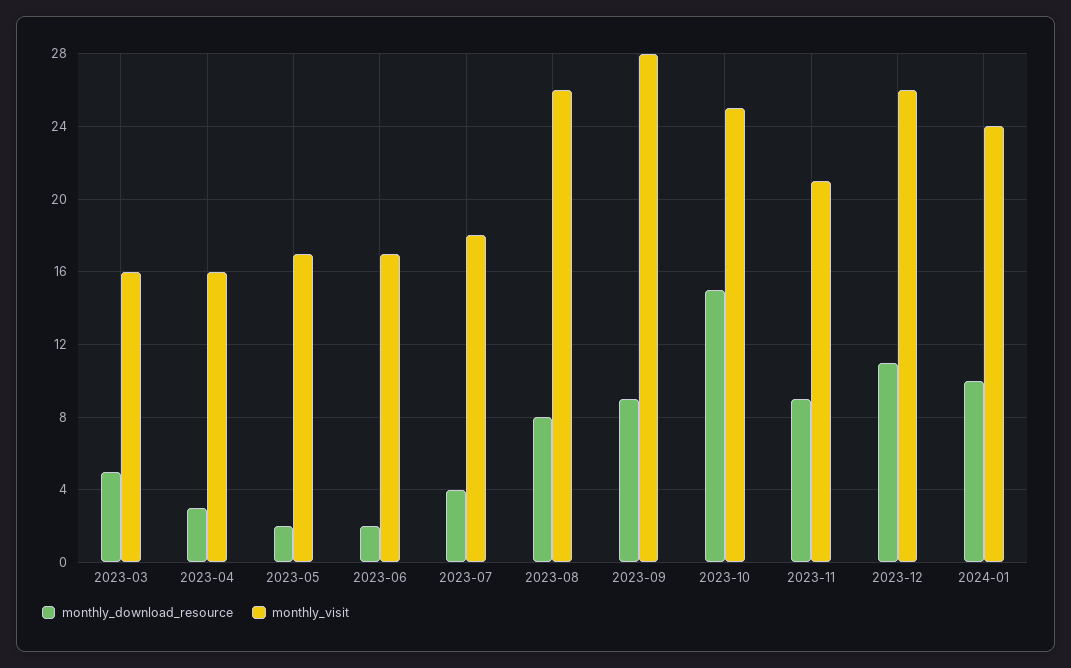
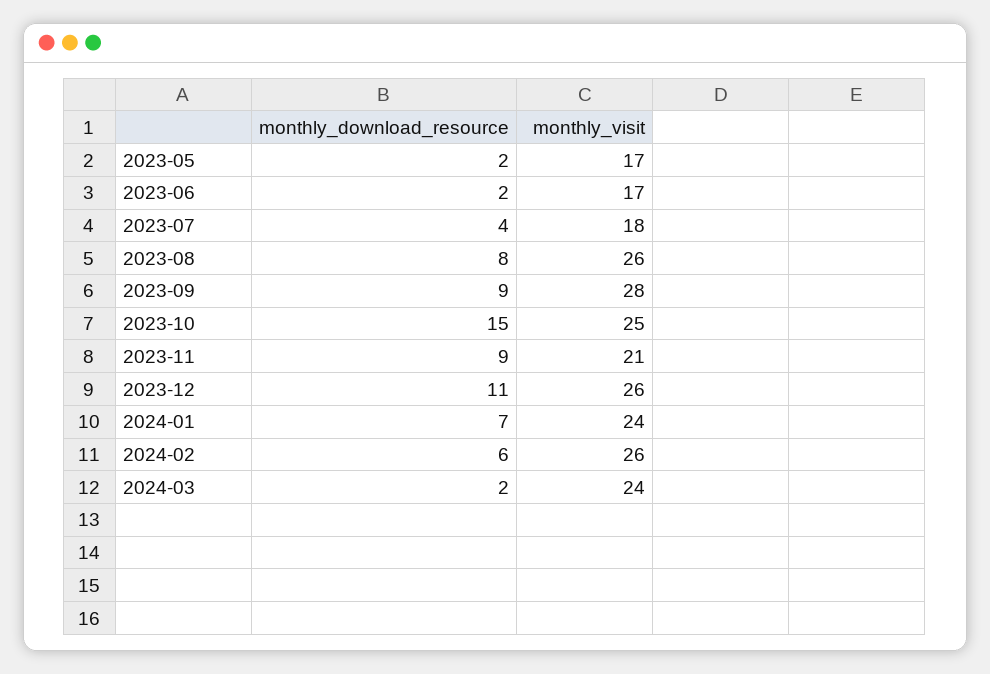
monthly_download_resource, 2023-03: 5 -> none
monthly_visit, 2023-03: 16 -> none
monthly_download_resource, 2023-04: 3 -> none
monthly_visit, 2023-04: 16 -> none
monthly_download_resource, 2024-01: 10 -> 7
monthly_download_resource, 2024-02: none -> 6
monthly_visit, 2024-02: none -> 26
monthly_download_resource, 2024-03: none -> 2
monthly_visit, 2024-03: none -> 24

